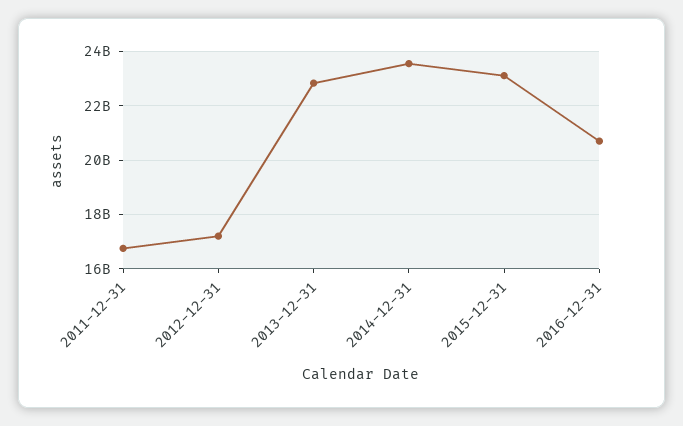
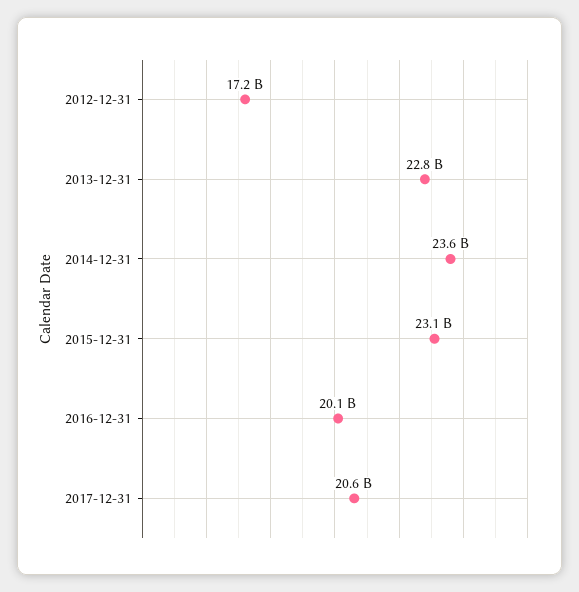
2011-12-31: 16750000000 -> none
2016-12-31: 20750000000 -> 20100000000
2017-12-31: none -> 20600000000

